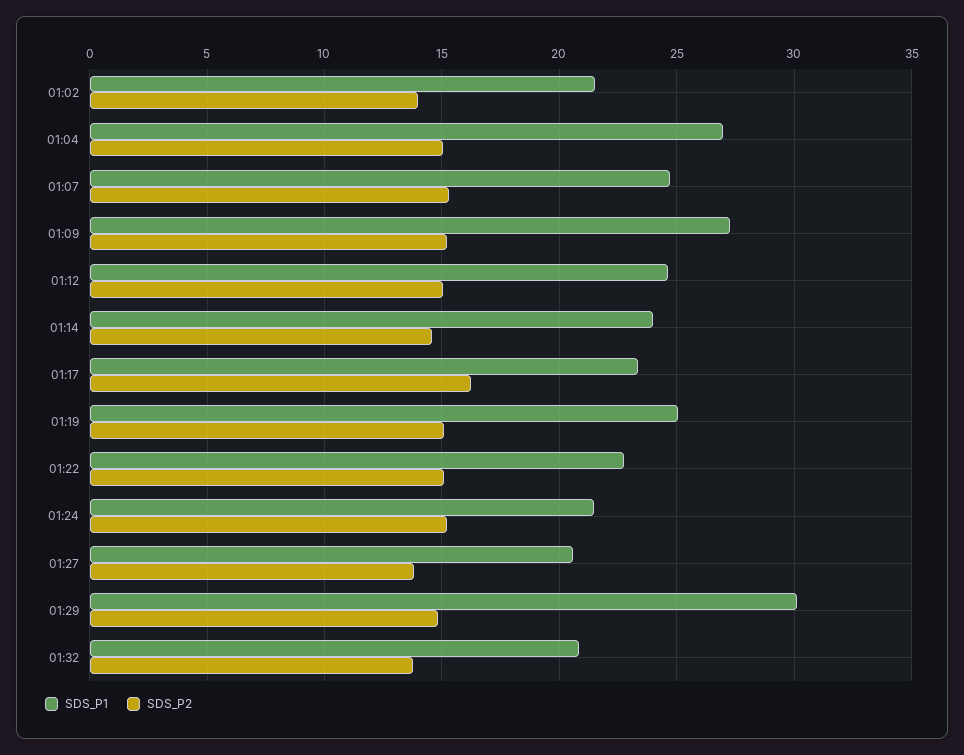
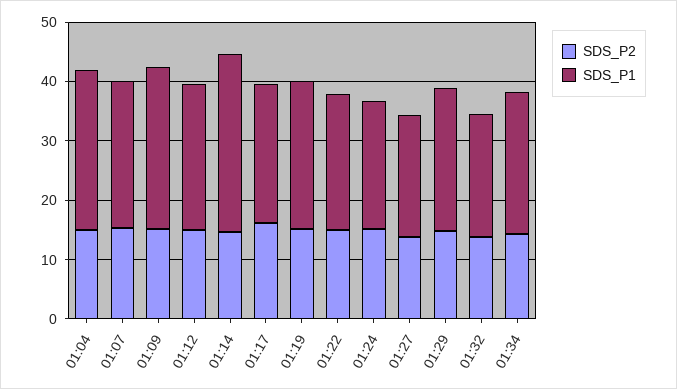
SDS_P1, 01:02: 21.5 -> none
SDS_P2, 01:02: 14 -> none
SDS_P1, 01:14: 24 -> 30
SDS_P1, 01:29: 30 -> 24
SDS_P2, 01:34: none -> 14
SDS_P1, 01:34: none -> 24

